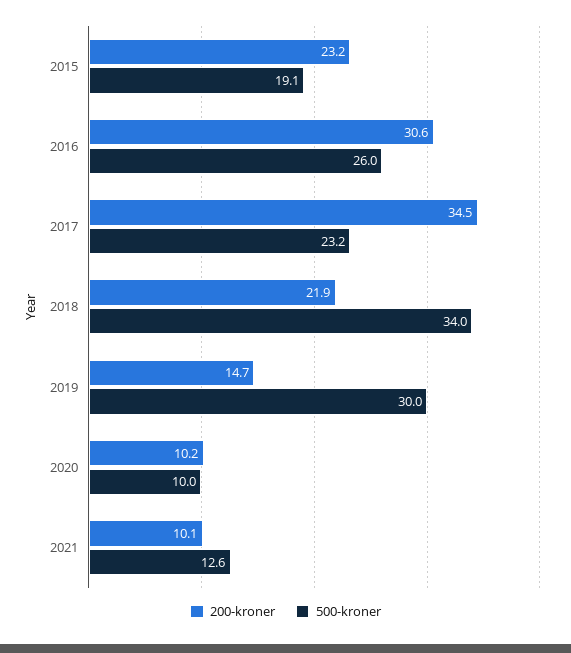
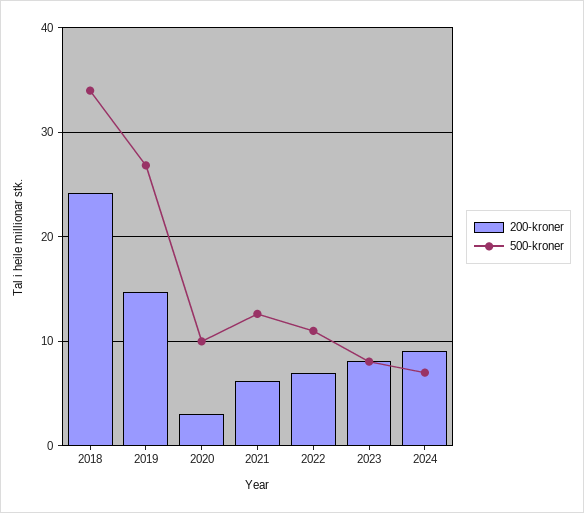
200-kroner, 2015: 23.2 -> none
500-kroner, 2015: 19.1 -> none
200-kroner, 2016: 30.6 -> none
500-kroner, 2016: 26 -> none
200-kroner, 2017: 34.5 -> none
500-kroner, 2017: 23.2 -> none
200-kroner, 2018: 21.9 -> 24
500-kroner, 2019: 30 -> 27
200-kroner, 2020: 10.2 -> 3
200-kroner, 2021: 10.1 -> 6
200-kroner, 2022: none -> 7
500-kroner, 2022: none -> 11
200-kroner, 2023: none -> 8
500-kroner, 2023: none -> 8
200-kroner, 2024: none -> 9
500-kroner, 2024: none -> 7

